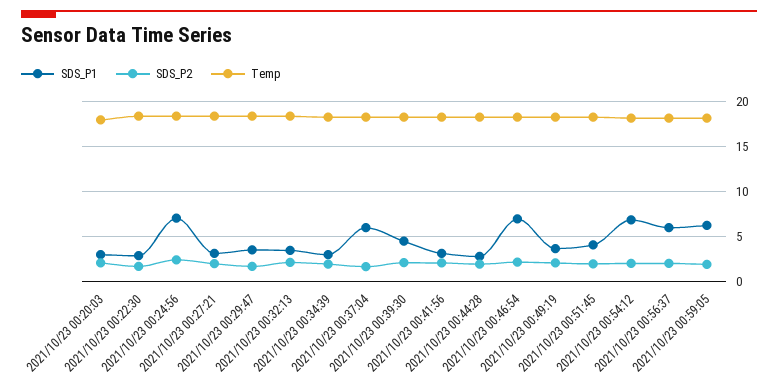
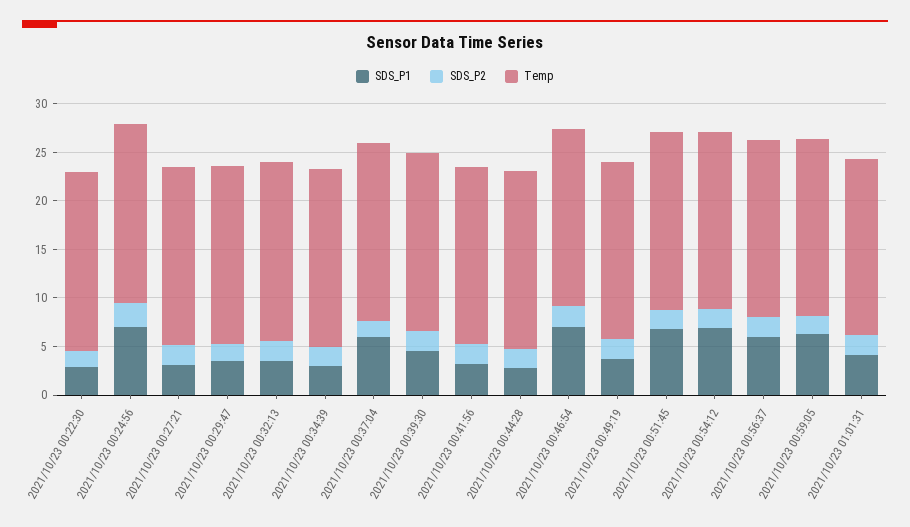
SDS_P1, 2021/10/23 00:20:03: 3 -> none
SDS_P2, 2021/10/23 00:20:03: 2 -> none
Temp, 2021/10/23 00:20:03: 18 -> none
SDS_P1, 2021/10/23 00:51:45: 4 -> 7
SDS_P1, 2021/10/23 01:01:31: none -> 4
SDS_P2, 2021/10/23 01:01:31: none -> 2
Temp, 2021/10/23 01:01:31: none -> 18

